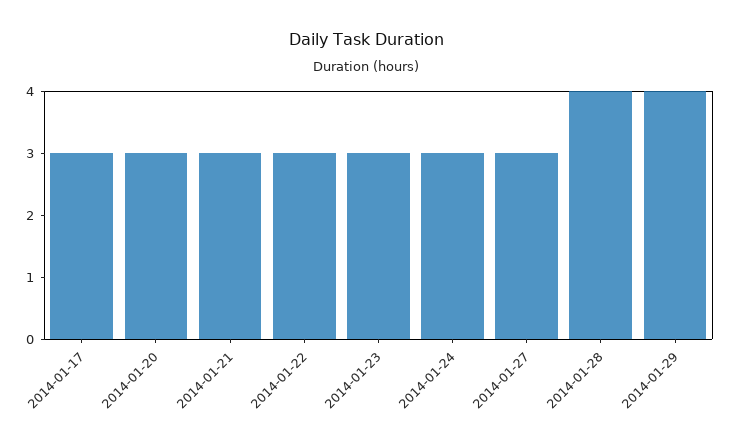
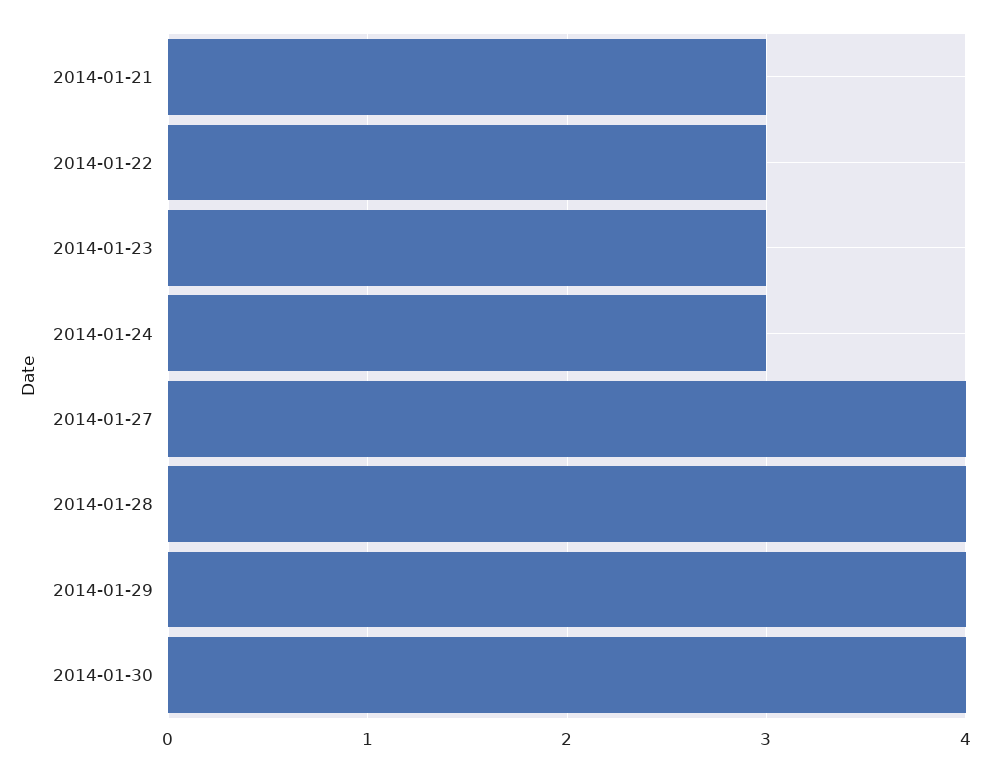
2014-01-17: 3 -> none
2014-01-20: 3 -> none
2014-01-27: 3 -> 4
2014-01-30: none -> 4

